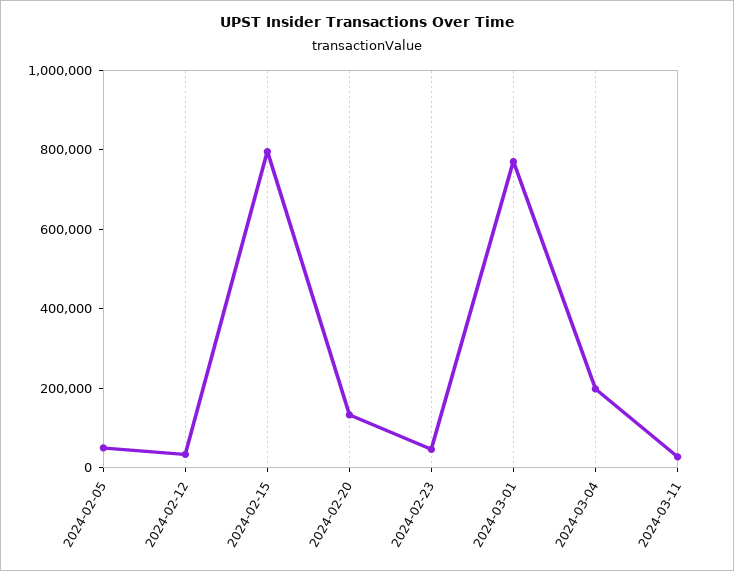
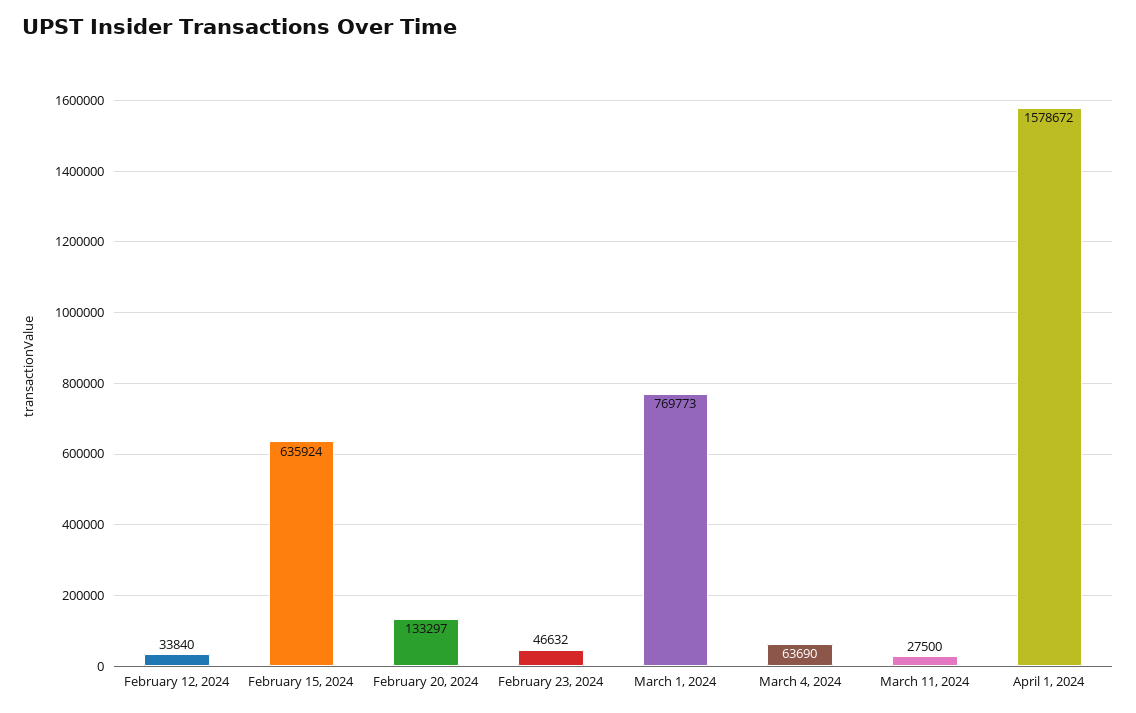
2024-02-05: 50000 -> none
2024-02-15: 800000 -> 635924
2024-03-04: 200000 -> 63690
April 1, 2024: none -> 1578672

